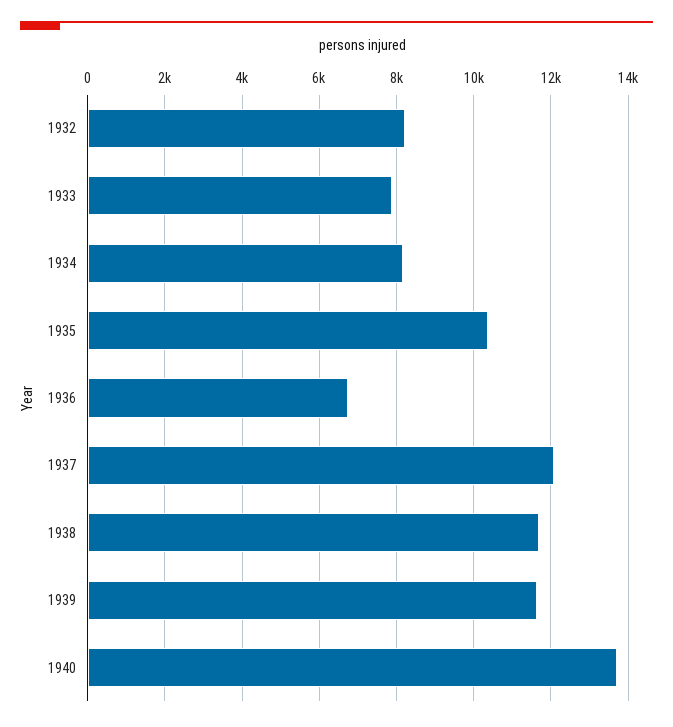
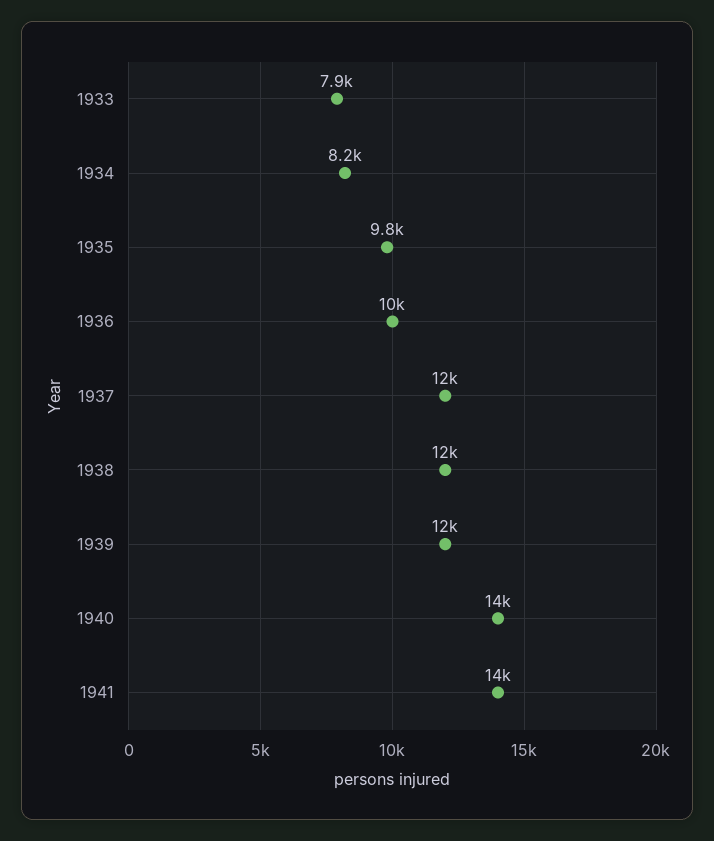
1932: 8200 -> none
1935: 10400 -> 9800
1936: 6800 -> 10000
1941: none -> 14000

